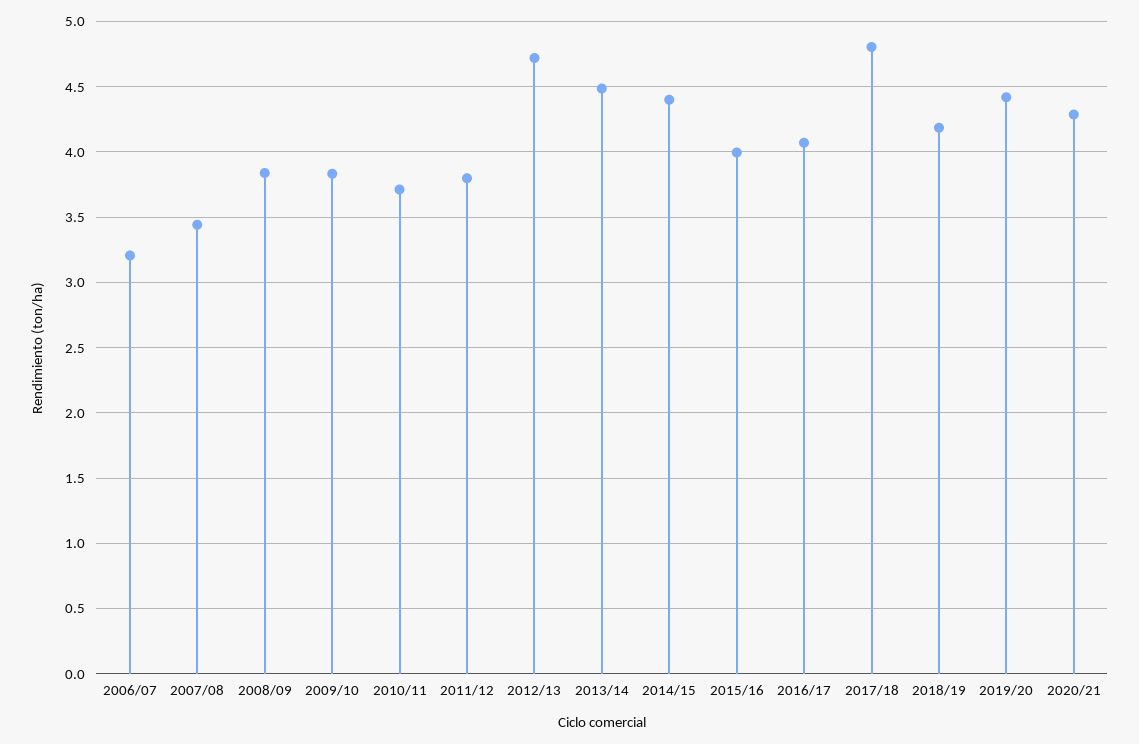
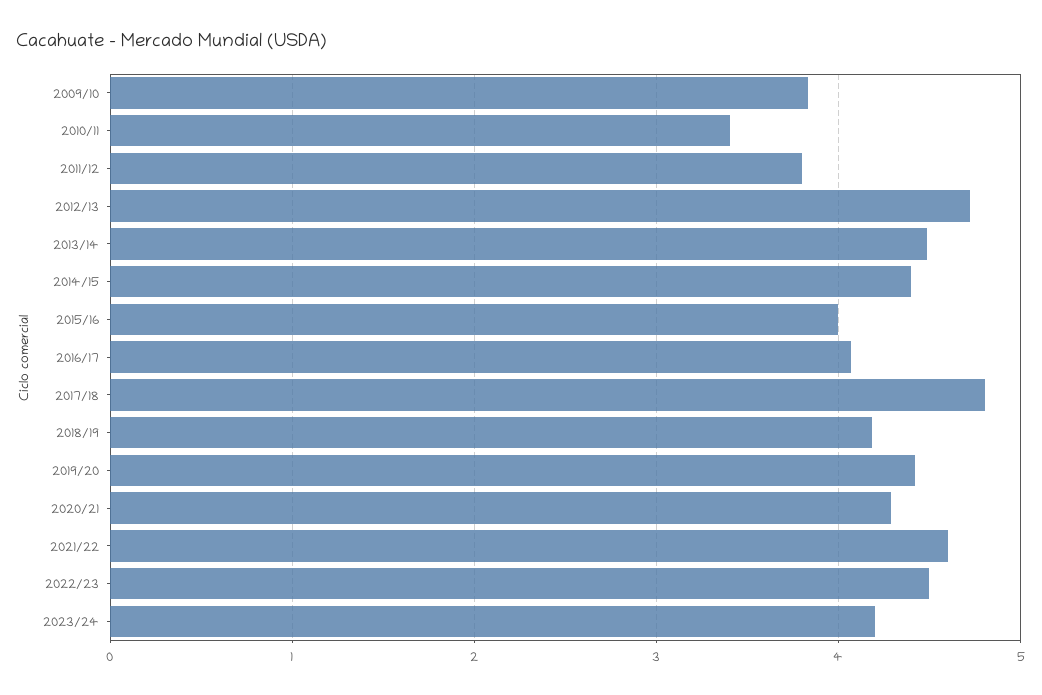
2006/07: 3.2 -> none
2007/08: 3.45 -> none
2008/09: 3.85 -> none
2010/11: 3.7 -> 3.4
2021/22: none -> 4.6
2022/23: none -> 4.5
2023/24: none -> 4.2

